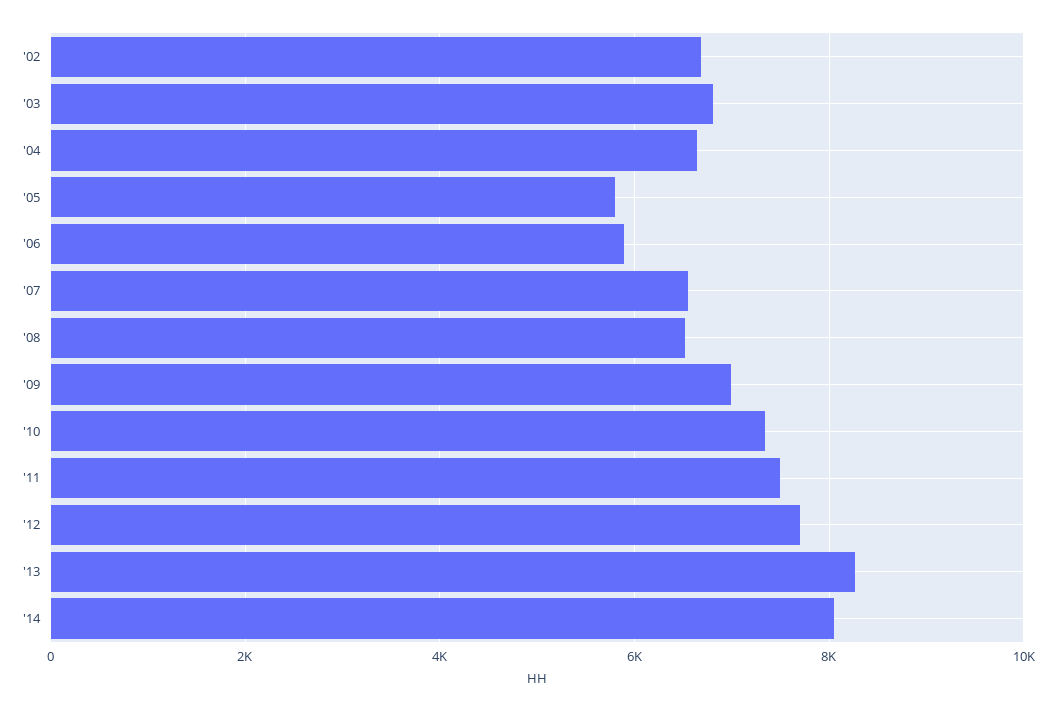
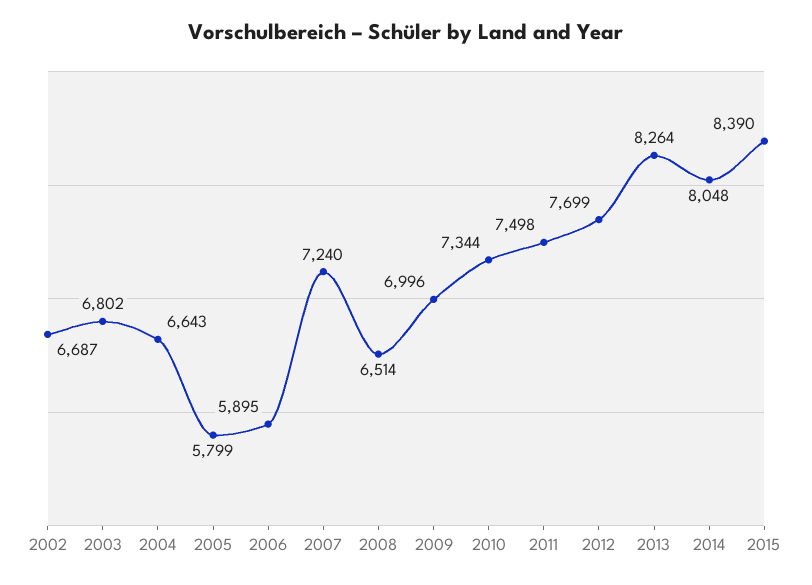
'07: 6600 -> 7240
2015: none -> 8390

